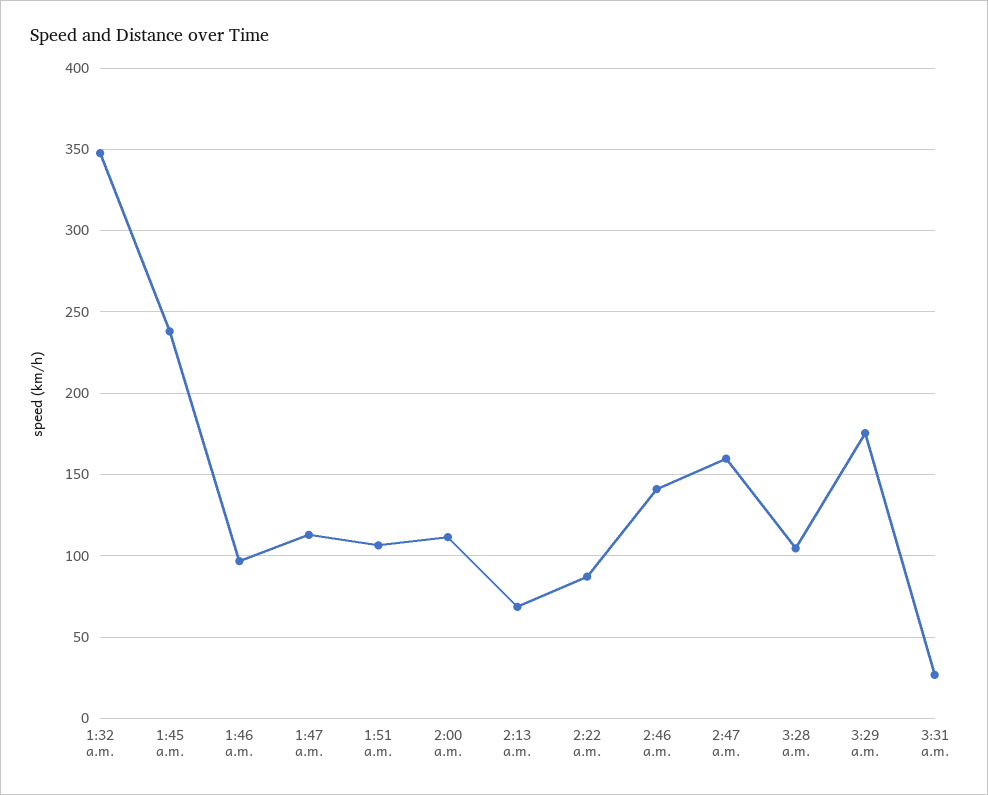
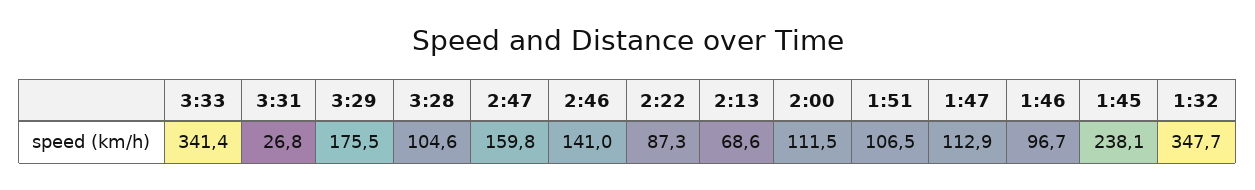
3:33: none -> 341.4

